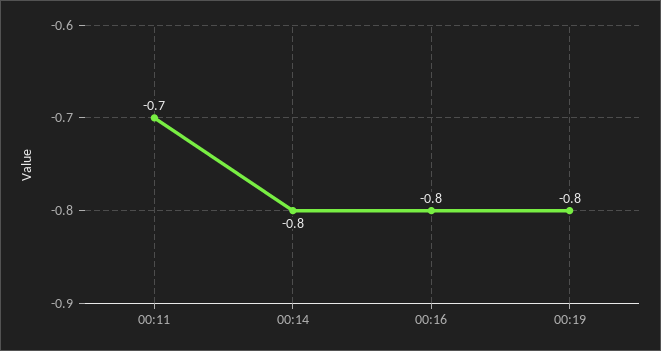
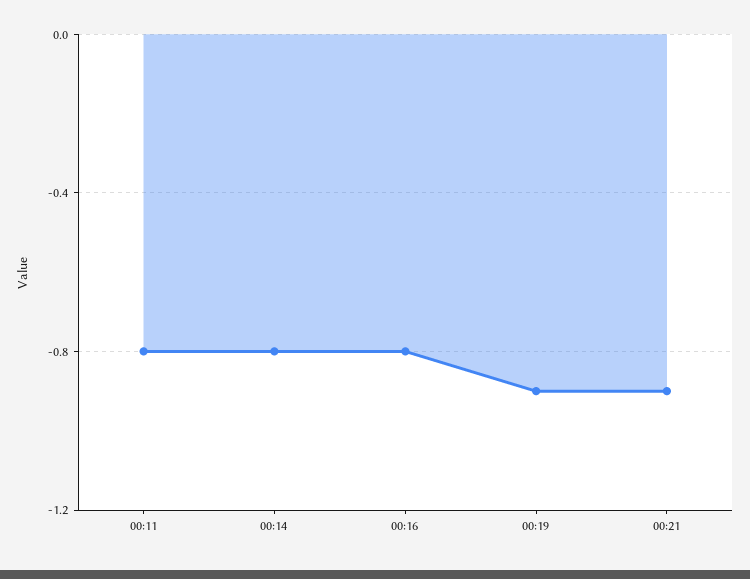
00:11: -0.7 -> -0.8
00:19: -0.8 -> -0.9
00:21: none -> -0.9

